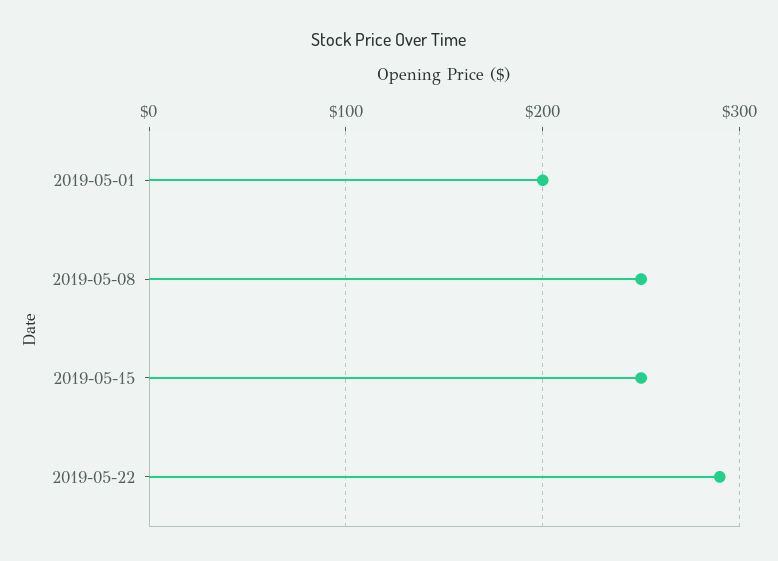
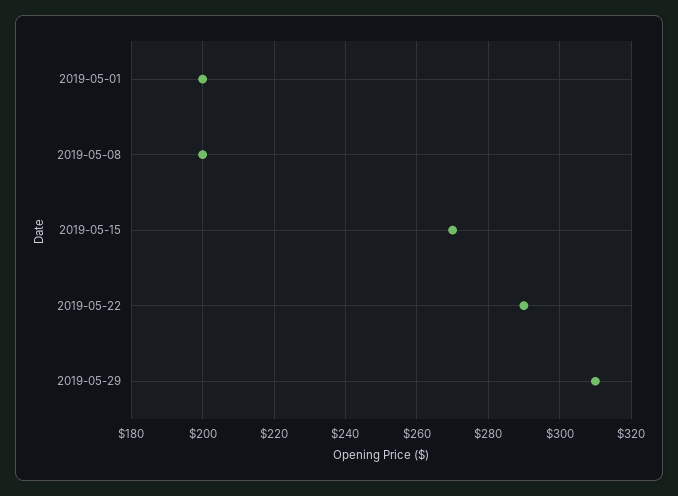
2019-05-08: 250 -> 200
2019-05-15: 250 -> 270
2019-05-29: none -> 310

